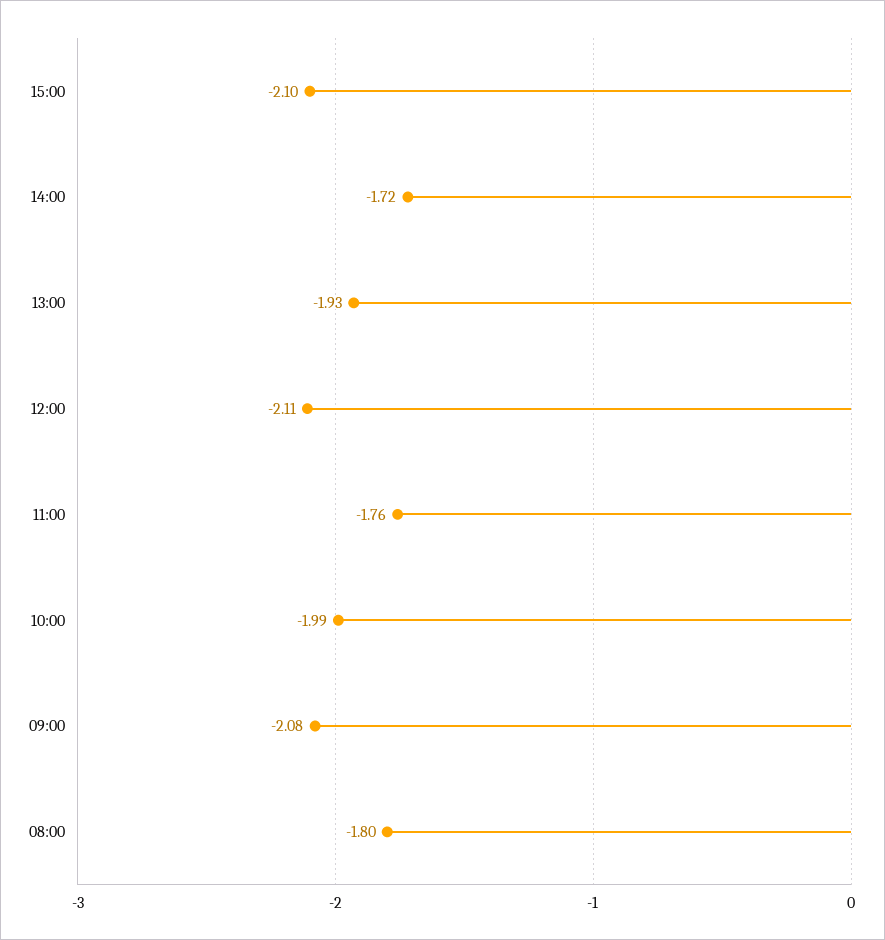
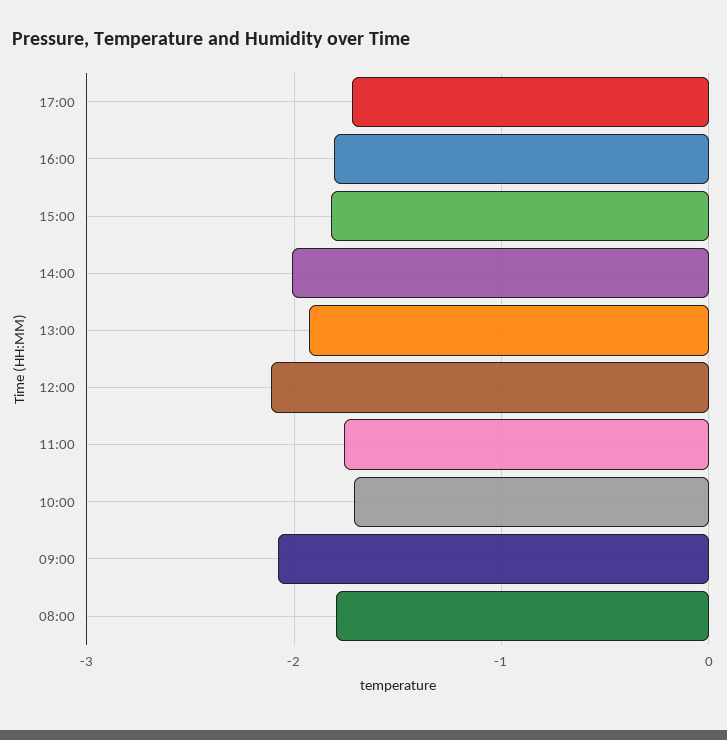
15:00: -2.1 -> -1.8
14:00: -1.72 -> -2
10:00: -1.99 -> -1.7
17:00: none -> -1.7
16:00: none -> -1.8

